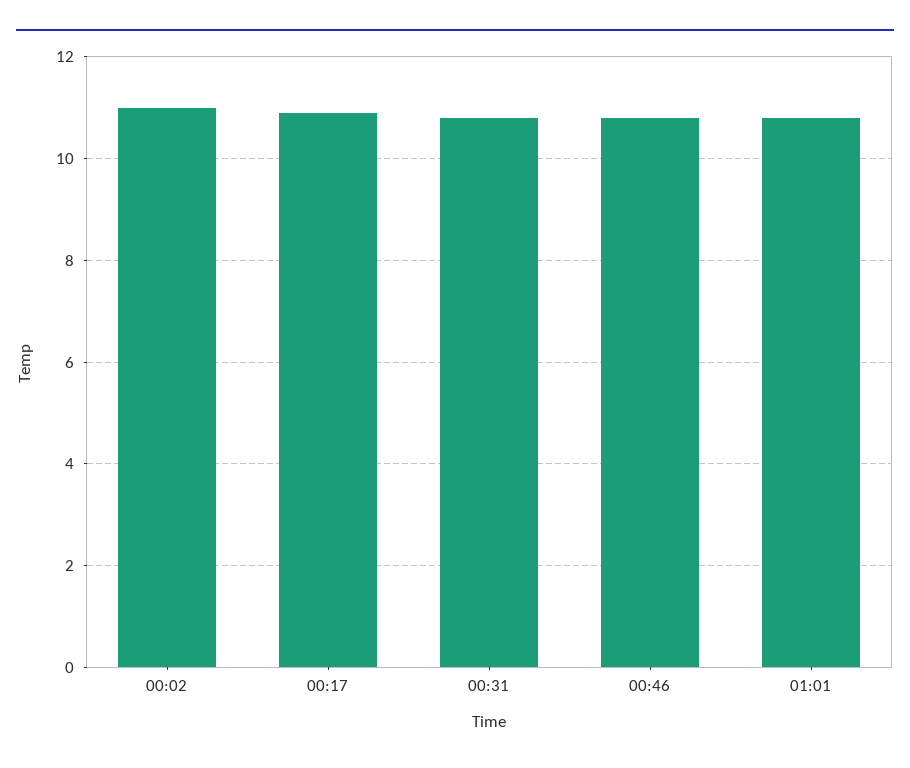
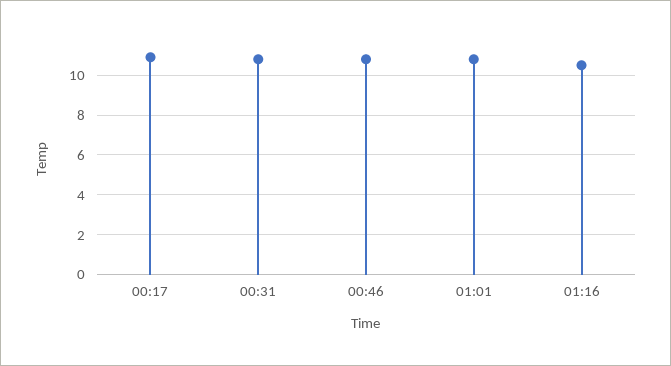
00:02: 11 -> none
01:16: none -> 10.5

